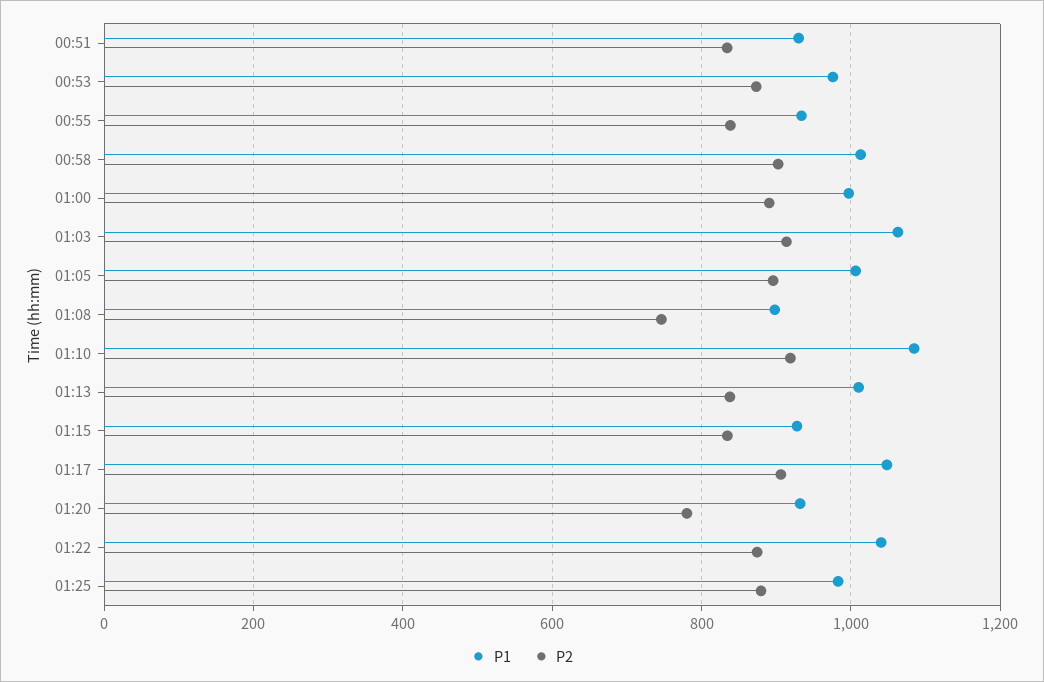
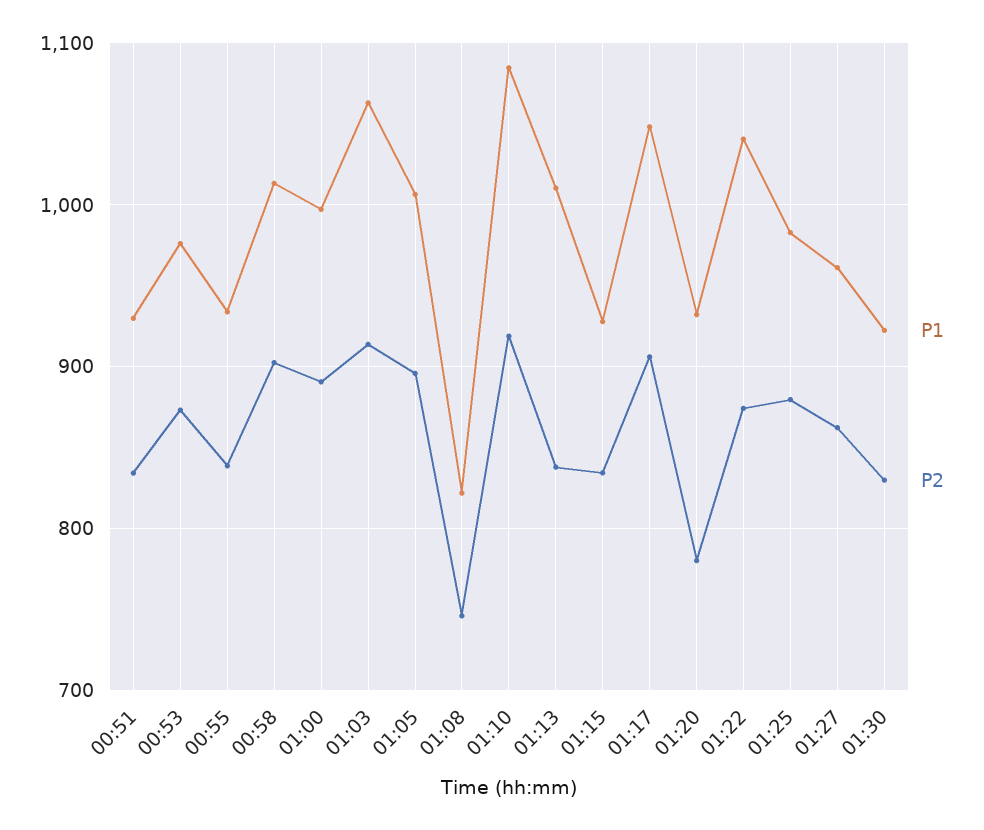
P1, 01:08: 900 -> 820
P1, 01:27: none -> 960
P2, 01:27: none -> 860
P1, 01:30: none -> 920
P2, 01:30: none -> 830

